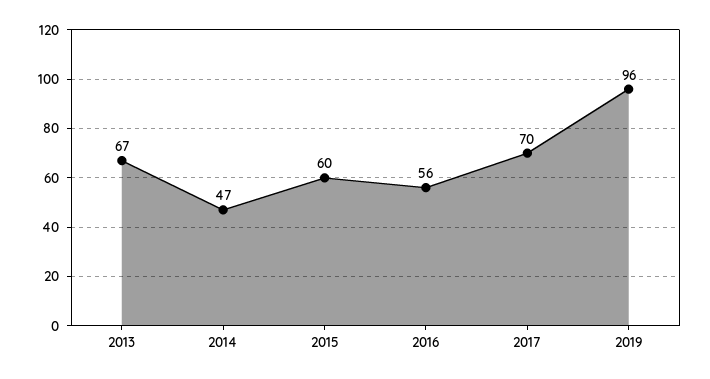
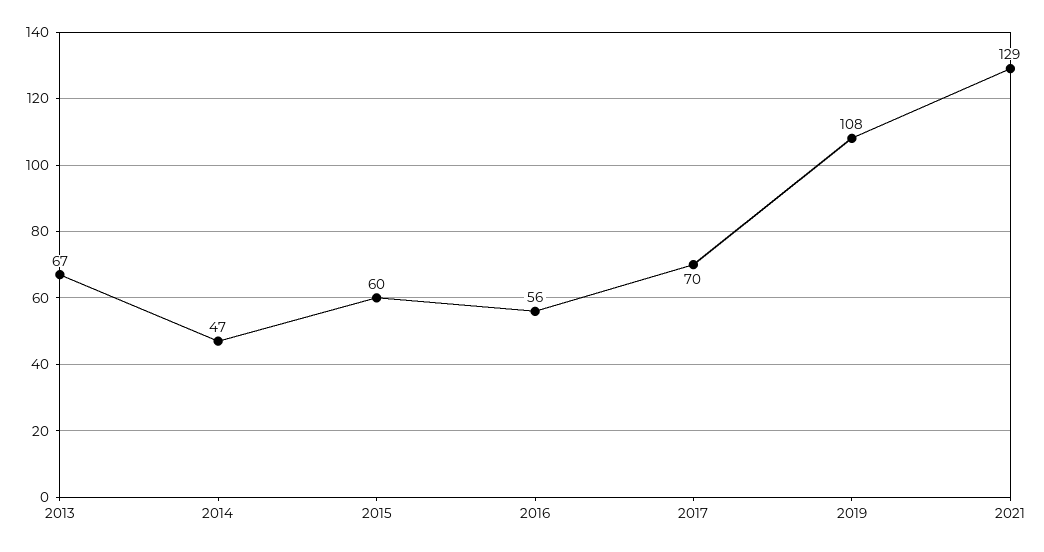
2019: 96 -> 108
2021: none -> 129

